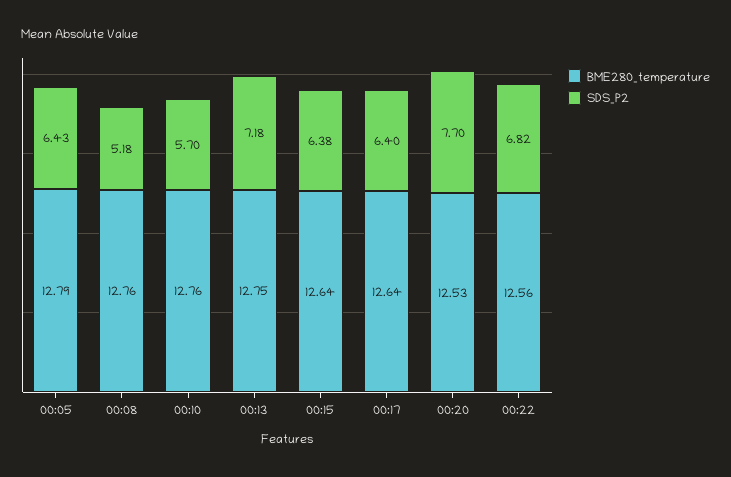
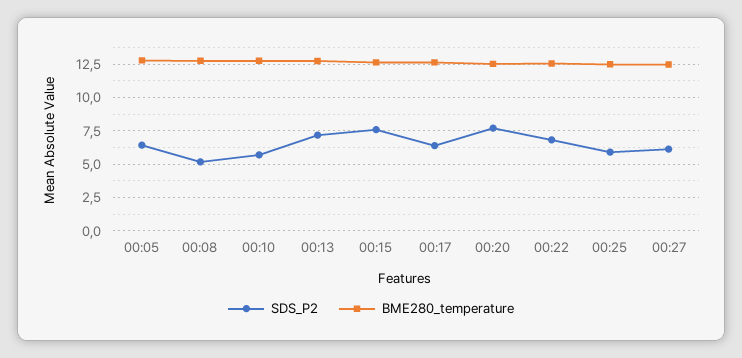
SDS_P2, 00:15: 6.38 -> 7.5
SDS_P2, 00:25: none -> 6
BME280_temperature, 00:25: none -> 12.5
SDS_P2, 00:27: none -> 6
BME280_temperature, 00:27: none -> 12.5

